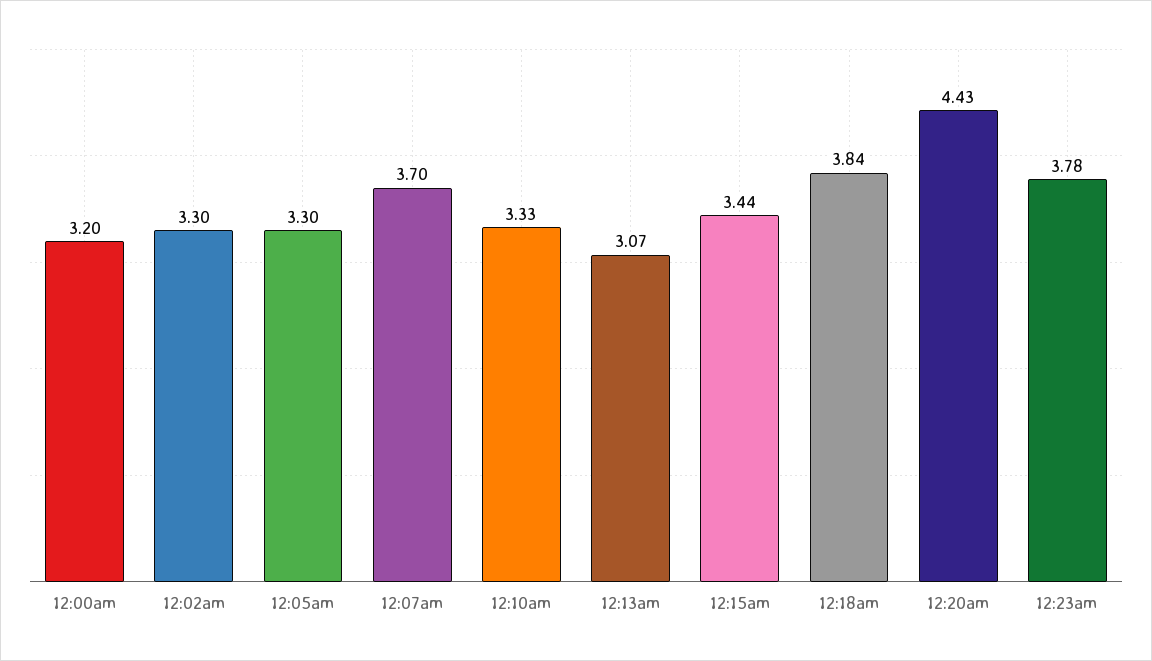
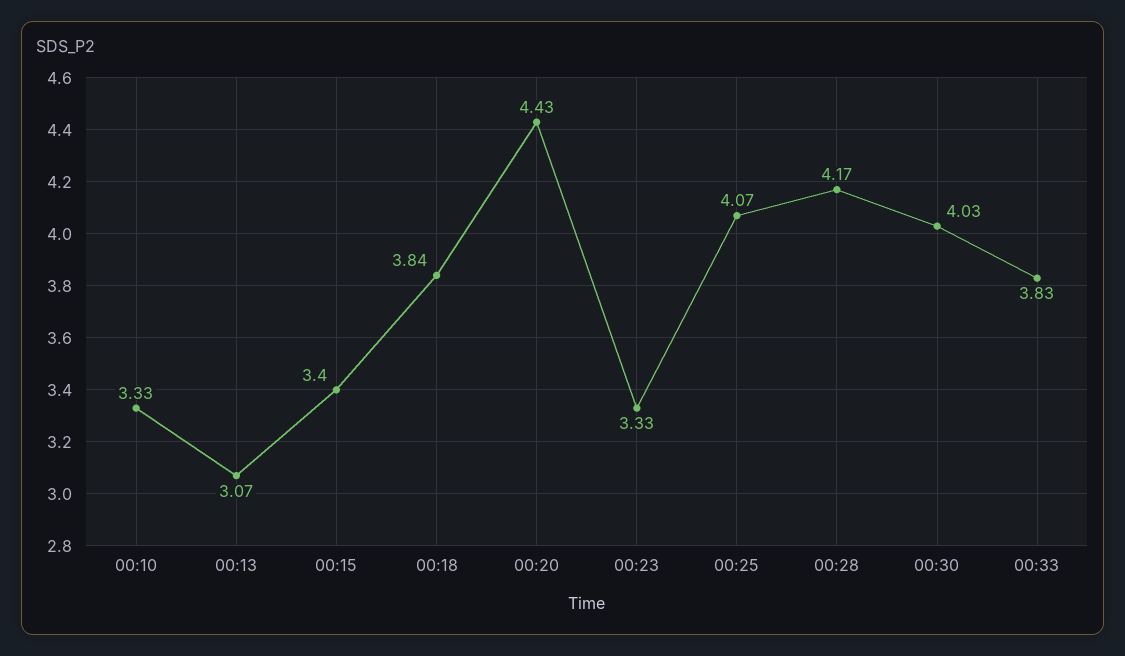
12:00am: 3.2 -> none
12:02am: 3.3 -> none
12:05am: 3.3 -> none
12:07am: 3.7 -> none
12:15am: 3.44 -> 3.4
12:23am: 3.78 -> 3.33
00:25: none -> 4.07
00:28: none -> 4.17
00:30: none -> 4.03
00:33: none -> 3.83

